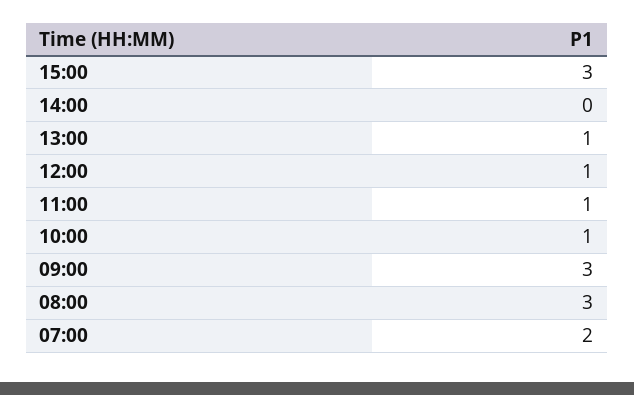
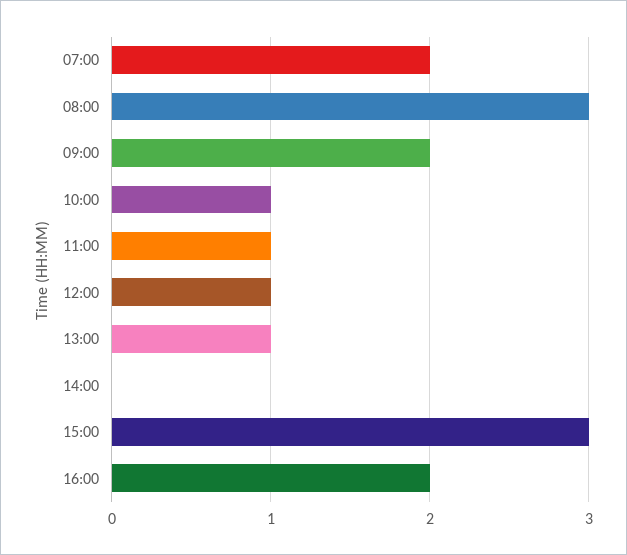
09:00: 3 -> 2
16:00: none -> 2

